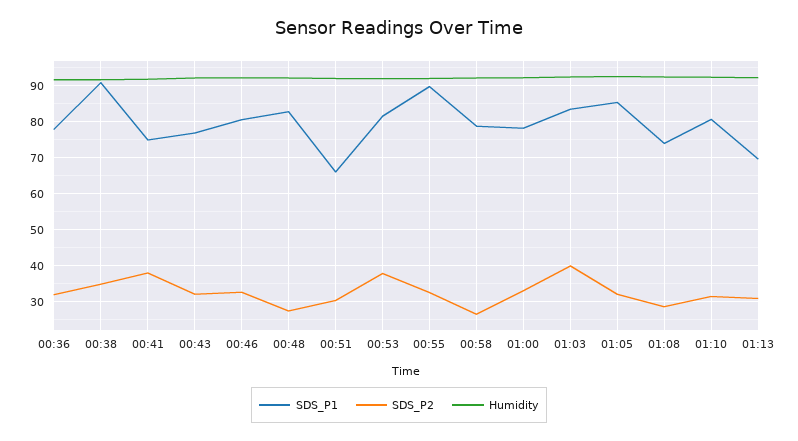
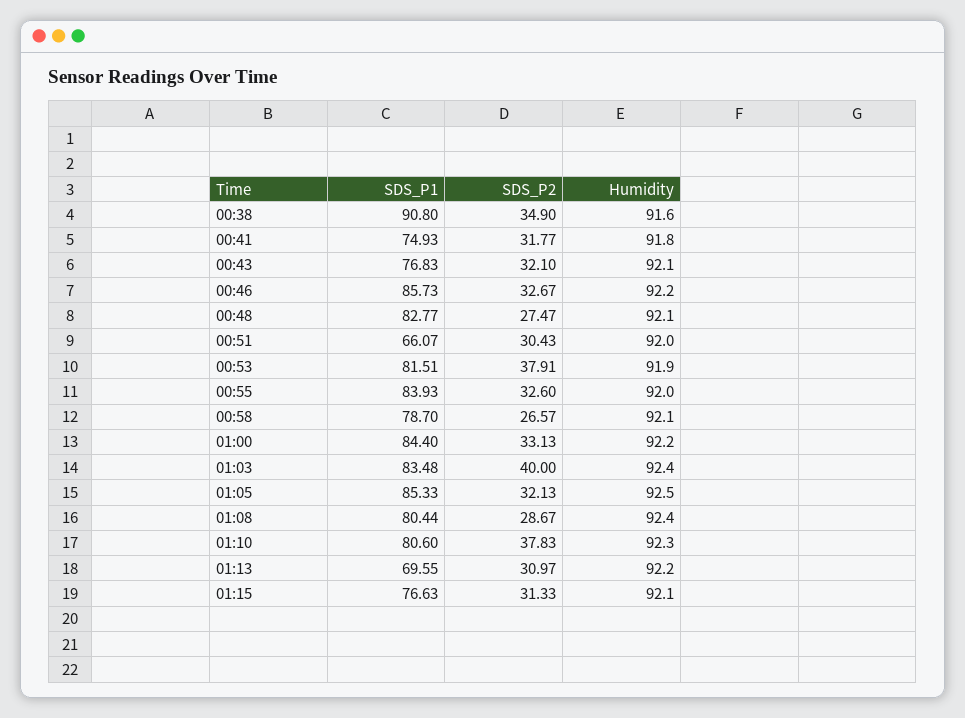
SDS_P1, 00:36: 78 -> none
SDS_P2, 00:36: 32 -> none
Humidity, 00:36: 92 -> none
SDS_P2, 00:41: 38 -> 31.77
SDS_P1, 00:46: 80 -> 85.73
SDS_P1, 00:55: 90 -> 83.93
SDS_P1, 01:00: 78 -> 84.4
SDS_P1, 01:08: 74 -> 80.44
SDS_P2, 01:10: 32 -> 37.83
SDS_P1, 01:15: none -> 76.63
SDS_P2, 01:15: none -> 31.33
Humidity, 01:15: none -> 92.1

